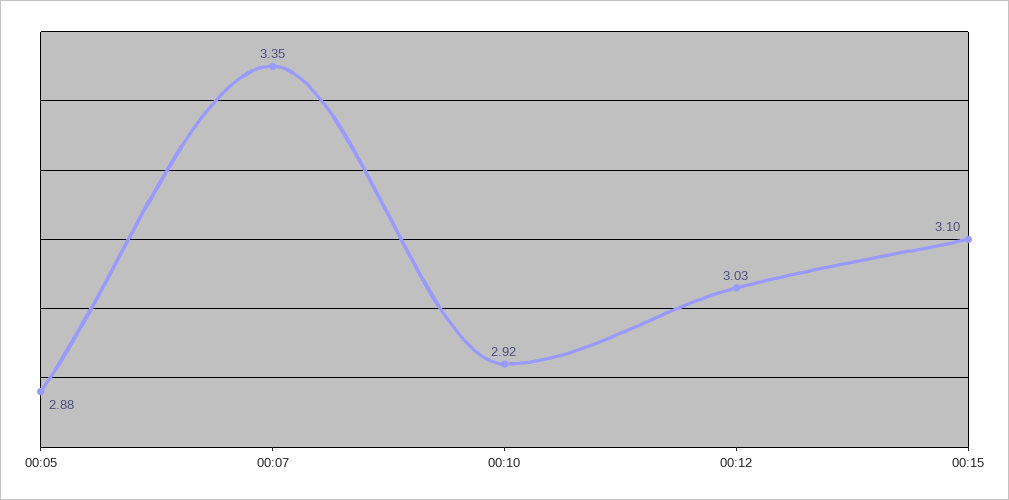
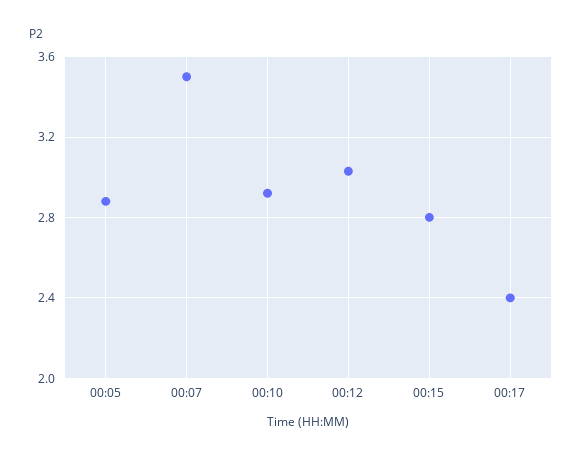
00:07: 3.35 -> 3.5
00:15: 3.1 -> 2.8
00:17: none -> 2.4

